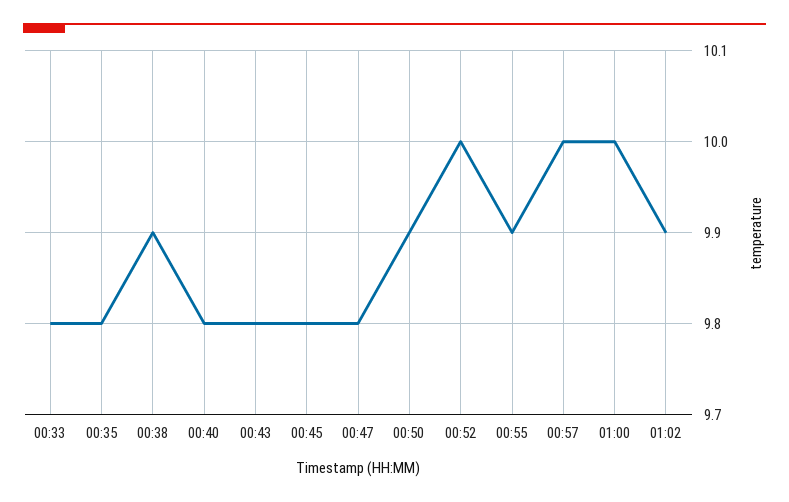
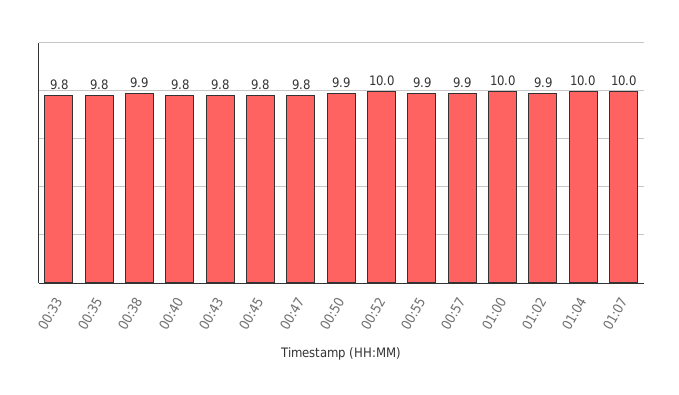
00:57: 10 -> 9.9
01:04: none -> 10
01:07: none -> 10

